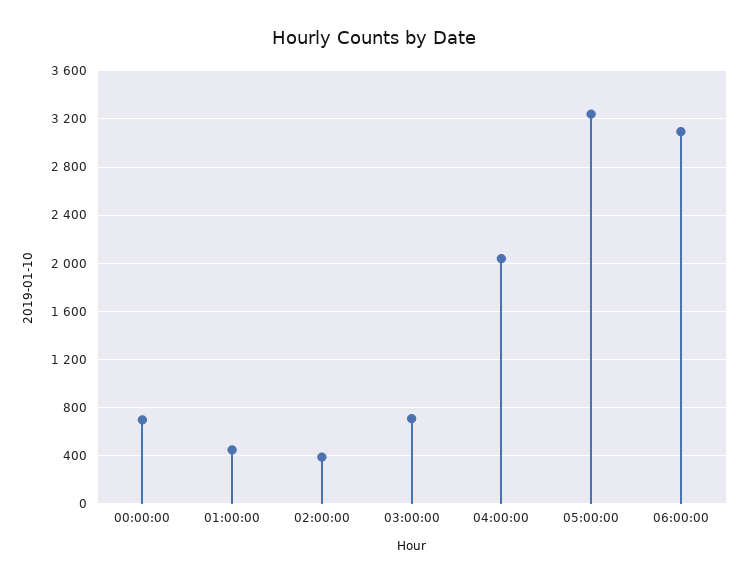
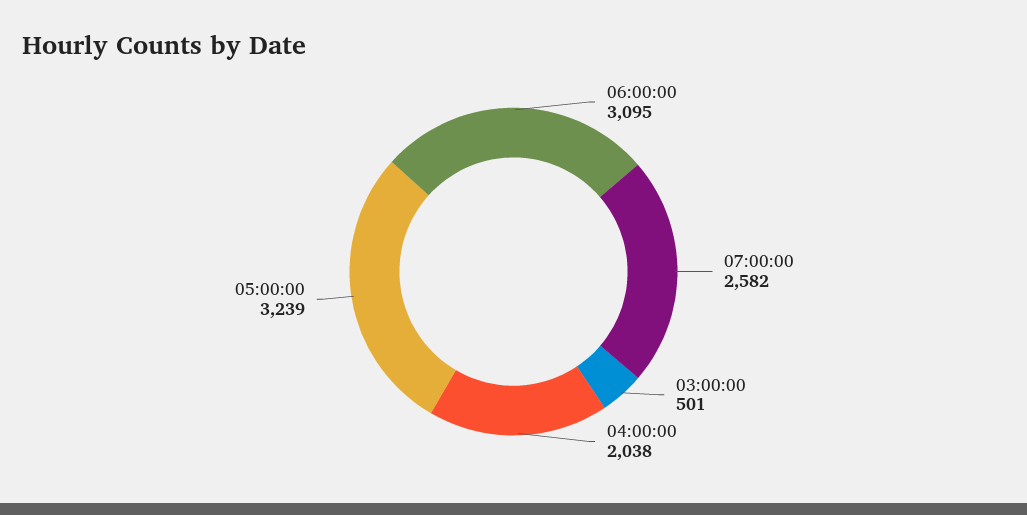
00:00:00: 700 -> none
01:00:00: 450 -> none
02:00:00: 400 -> none
03:00:00: 700 -> 501
07:00:00: none -> 2582

